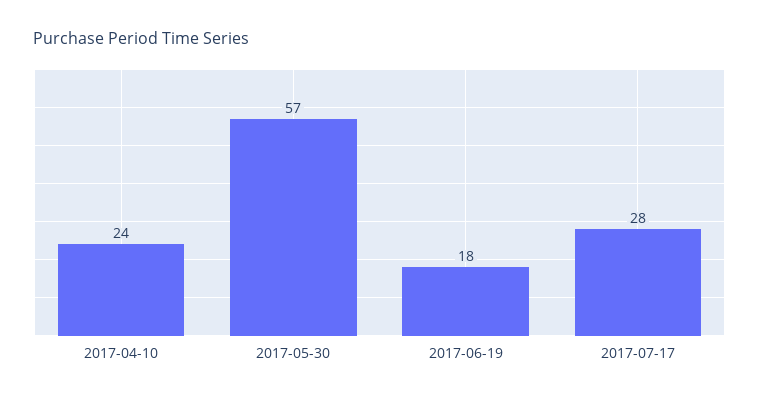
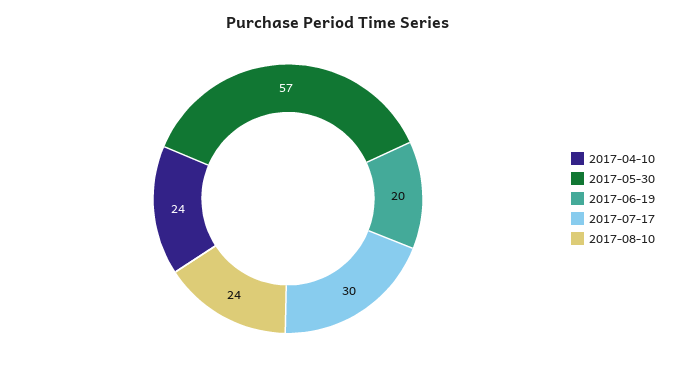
2017-06-19: 18 -> 20
2017-07-17: 28 -> 30
2017-08-10: none -> 24

